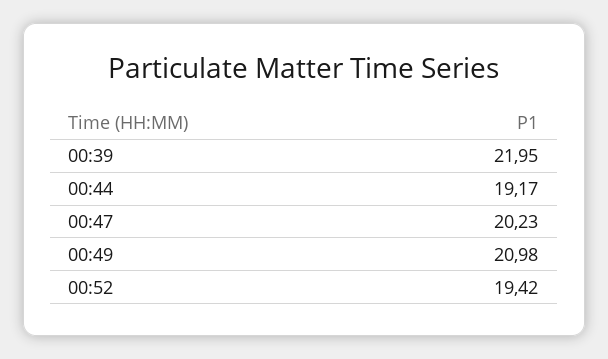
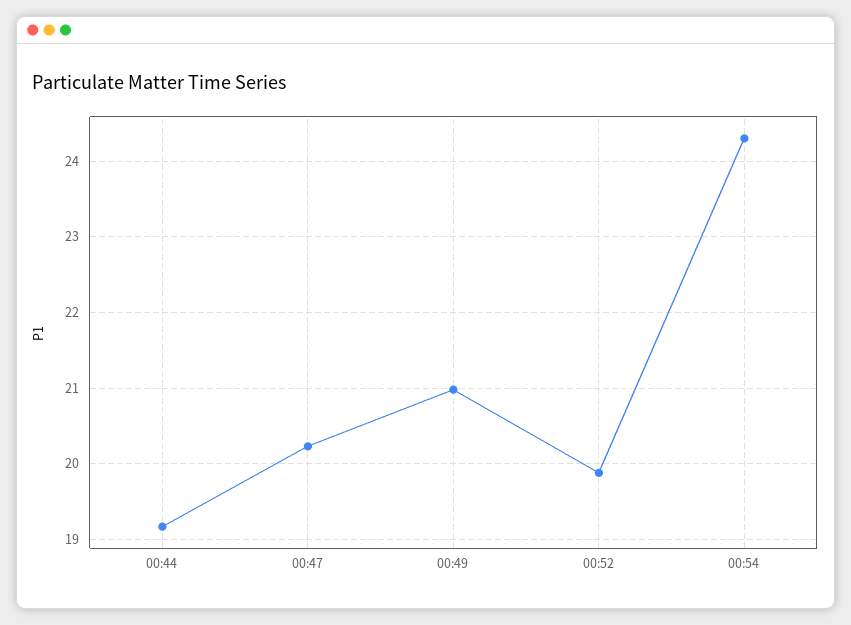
00:39: 21.95 -> none
00:52: 19.42 -> 19.9
00:54: none -> 24.3

